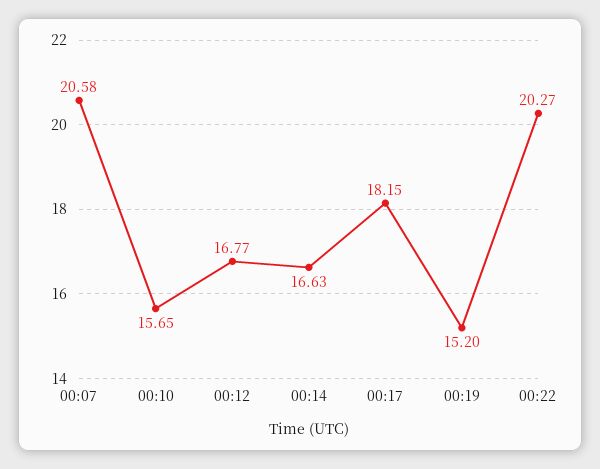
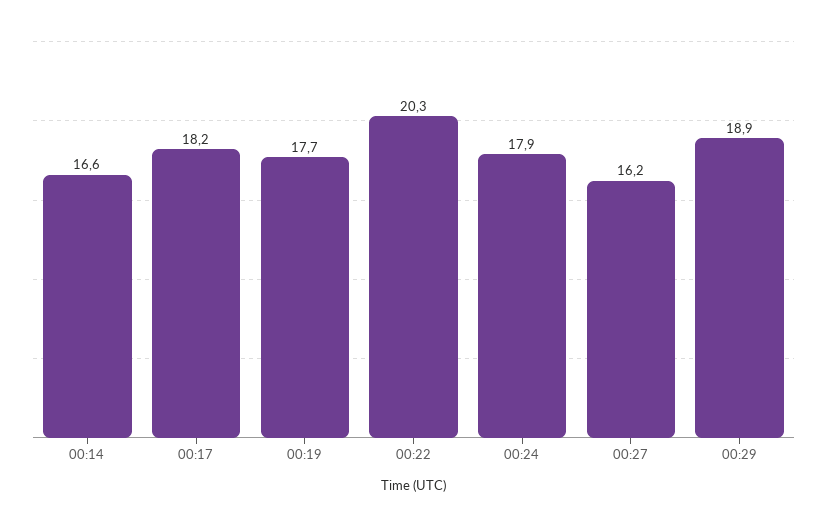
00:07: 20.58 -> none
00:10: 15.65 -> none
00:12: 16.77 -> none
00:19: 15.2 -> 17.7
00:24: none -> 17.9
00:27: none -> 16.2
00:29: none -> 18.9

